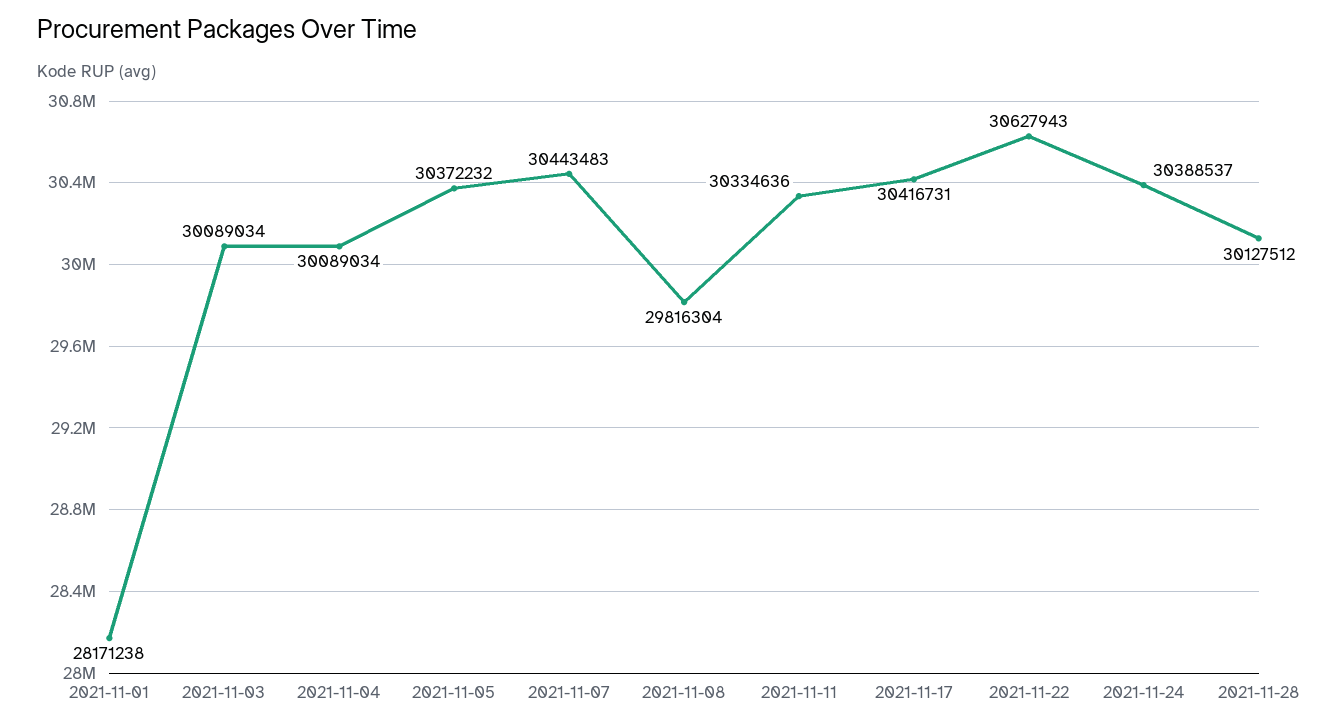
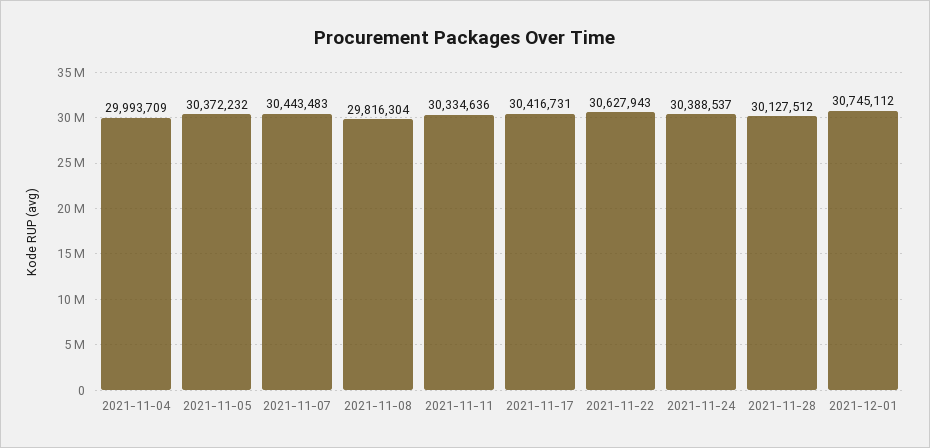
2021-11-01: 28171238 -> none
2021-11-03: 30089034 -> none
2021-11-04: 30089034 -> 29993709
2021-12-01: none -> 30745112

